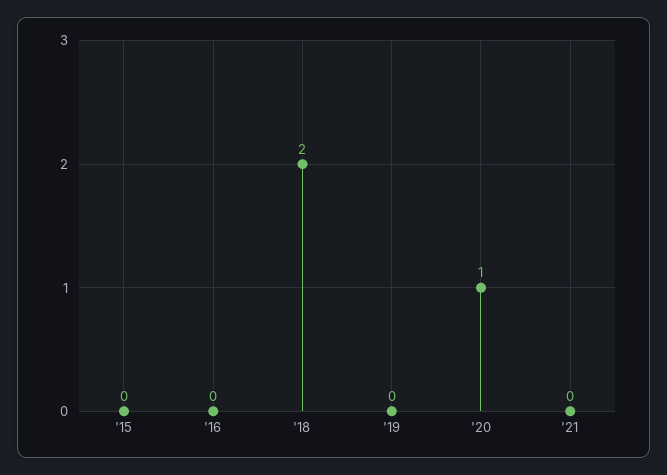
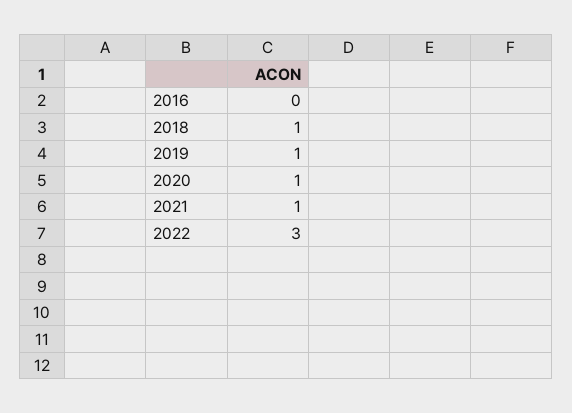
'15: 0 -> none
'18: 2 -> 1
'19: 0 -> 1
'21: 0 -> 1
2022: none -> 3

